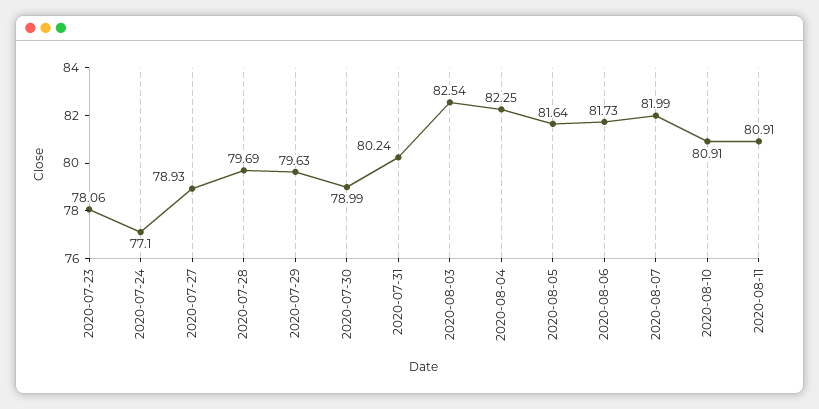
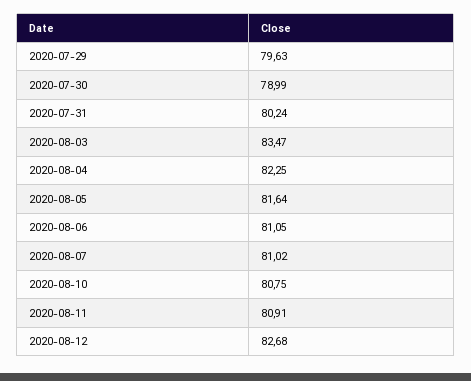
2020-07-23: 78.06 -> none
2020-07-24: 77.1 -> none
2020-07-27: 78.93 -> none
2020-07-28: 79.69 -> none
2020-08-03: 82.54 -> 83.47
2020-08-06: 81.73 -> 81.05
2020-08-07: 81.99 -> 81.02
2020-08-10: 80.91 -> 80.75
2020-08-12: none -> 82.68

